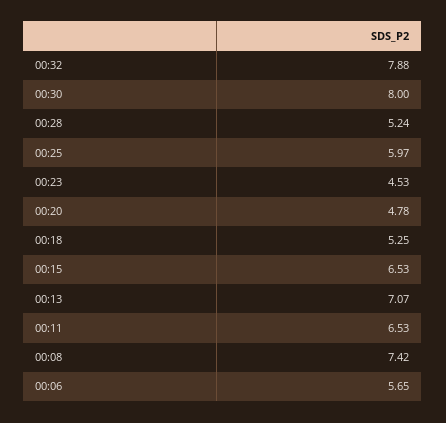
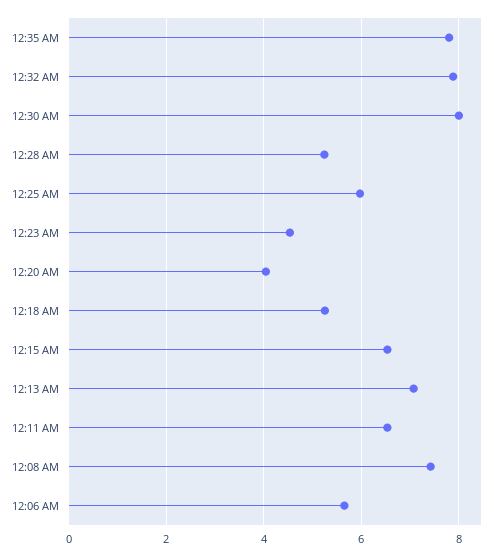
00:20: 4.78 -> 4
12:35 AM: none -> 7.8

